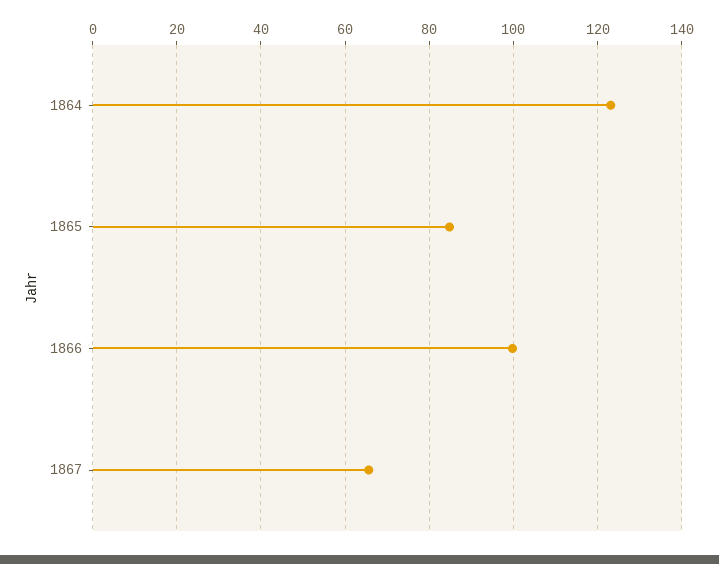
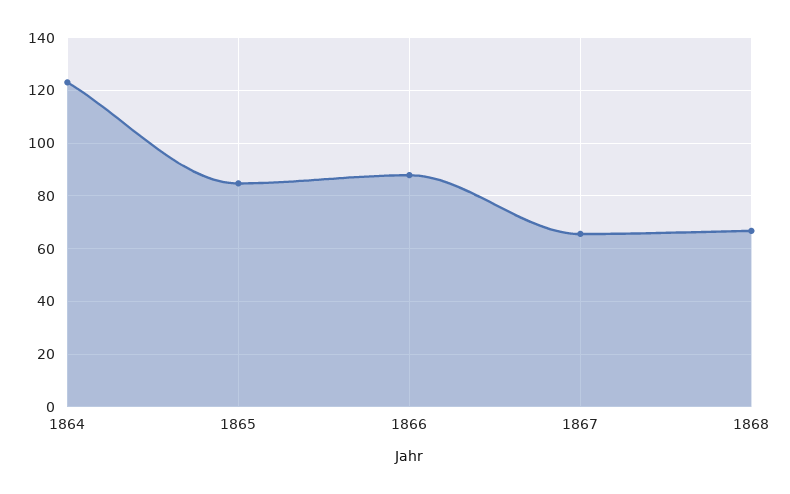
1866: 100 -> 87.5
1868: none -> 67.5

